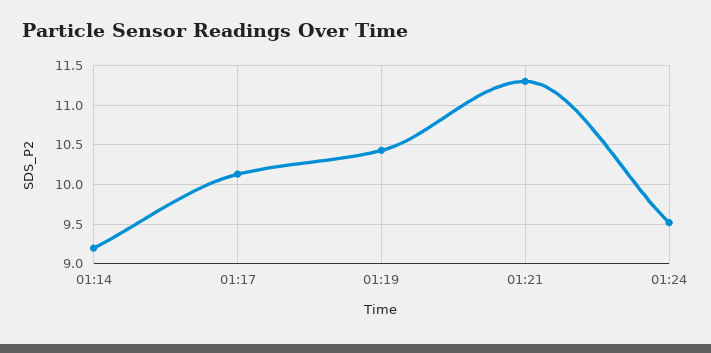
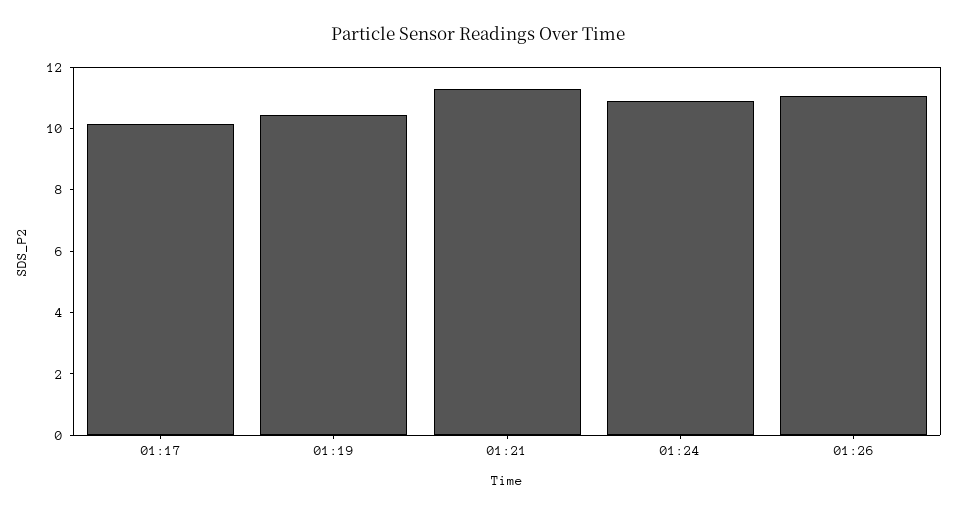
01:14: 9.2 -> none
01:24: 9.5 -> 11
01:26: none -> 11

